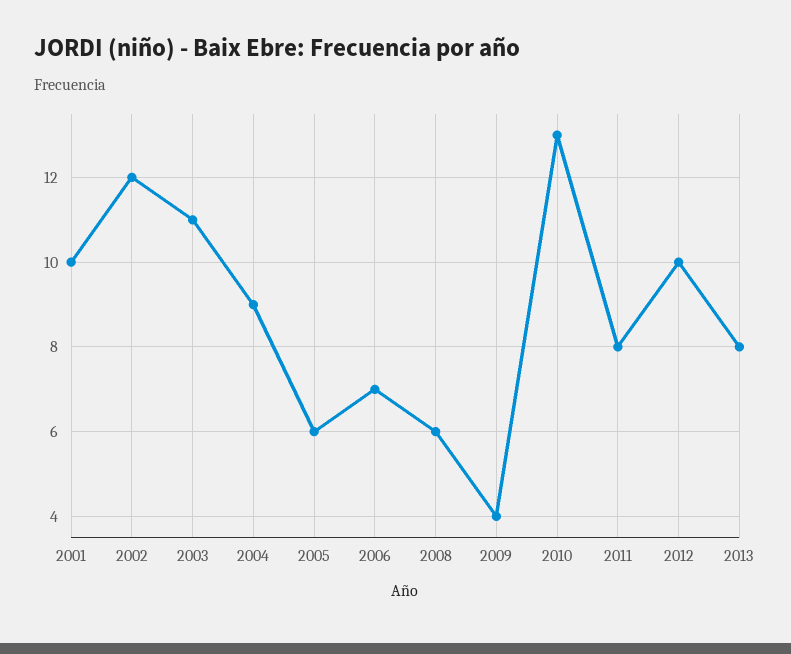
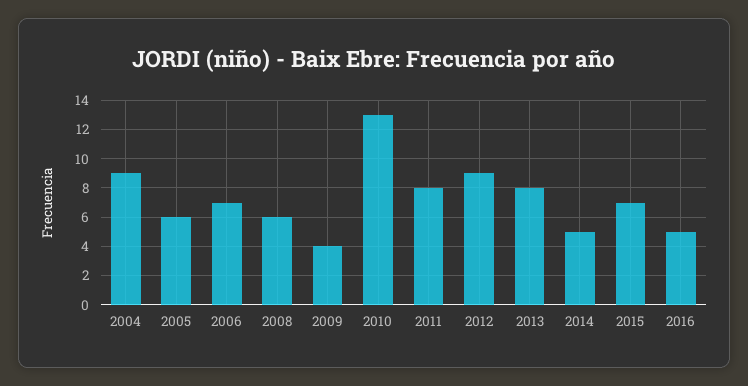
2001: 10 -> none
2002: 12 -> none
2003: 11 -> none
2012: 10 -> 9
2014: none -> 5
2015: none -> 7
2016: none -> 5

